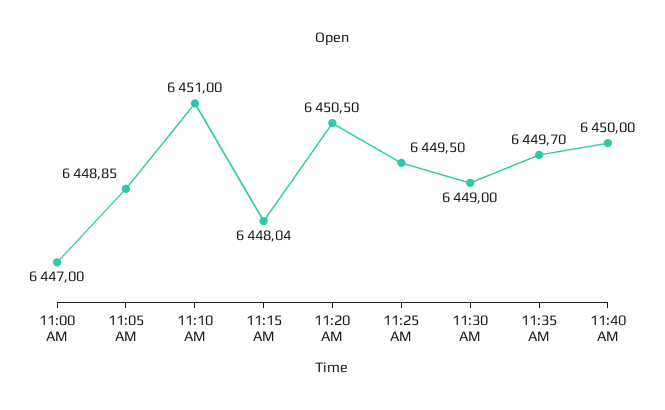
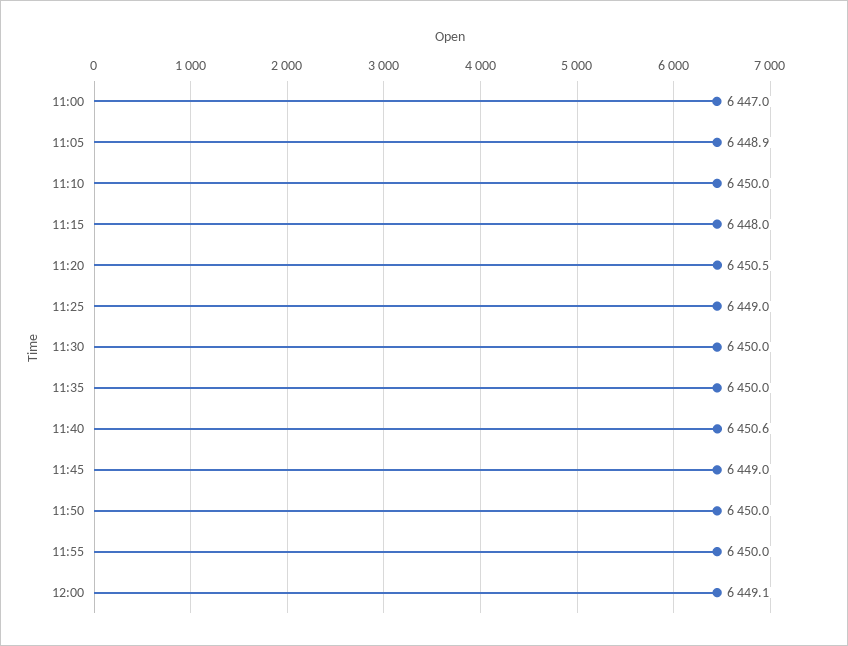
11:10 AM: 6451 -> 6450
11:25 AM: 6449.5 -> 6449
11:30 AM: 6449 -> 6450
11:35 AM: 6449.7 -> 6450
11:40 AM: 6450 -> 6450.6
11:45: none -> 6449
11:50: none -> 6450
11:55: none -> 6450
12:00: none -> 6449.1

